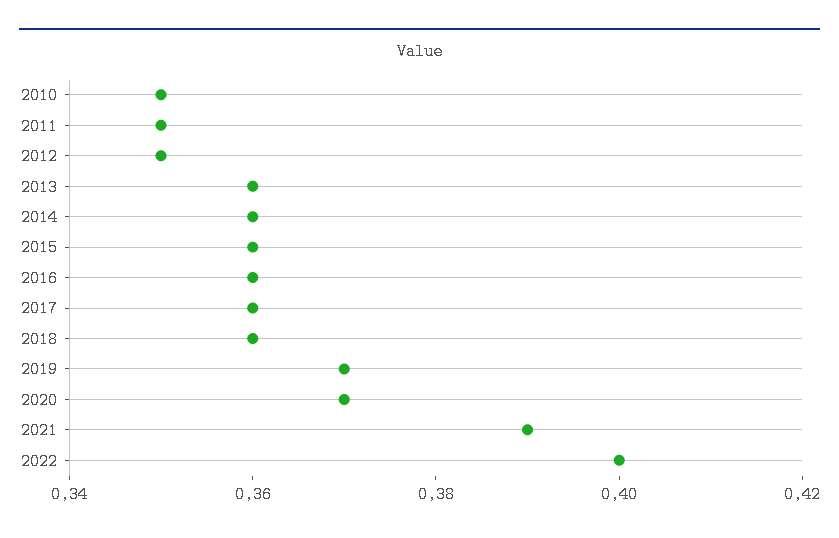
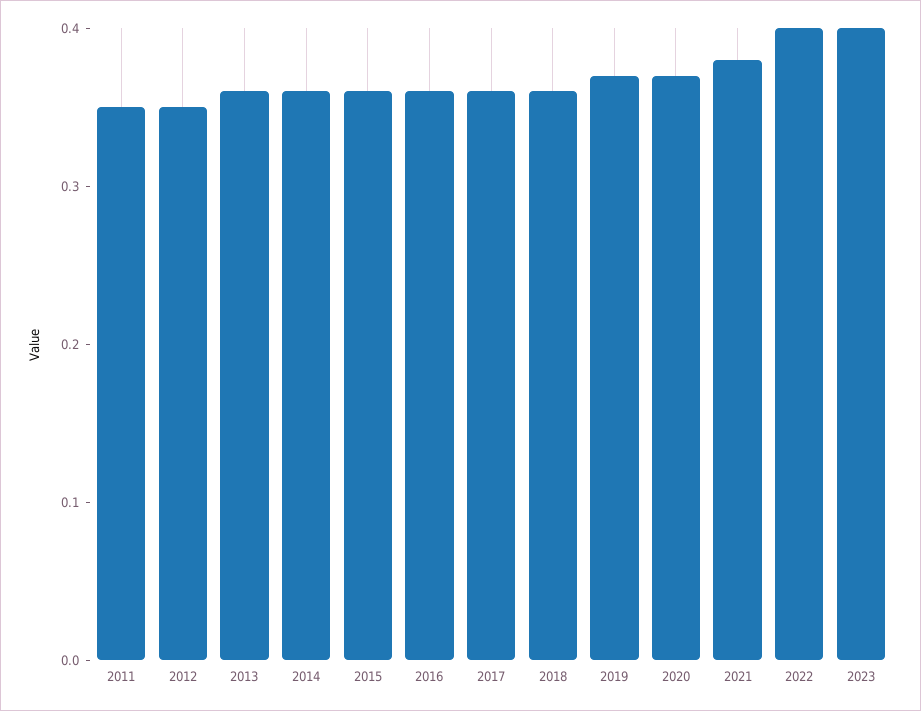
2010: 0.35 -> none
2021: 0.39 -> 0.38
2023: none -> 0.4

